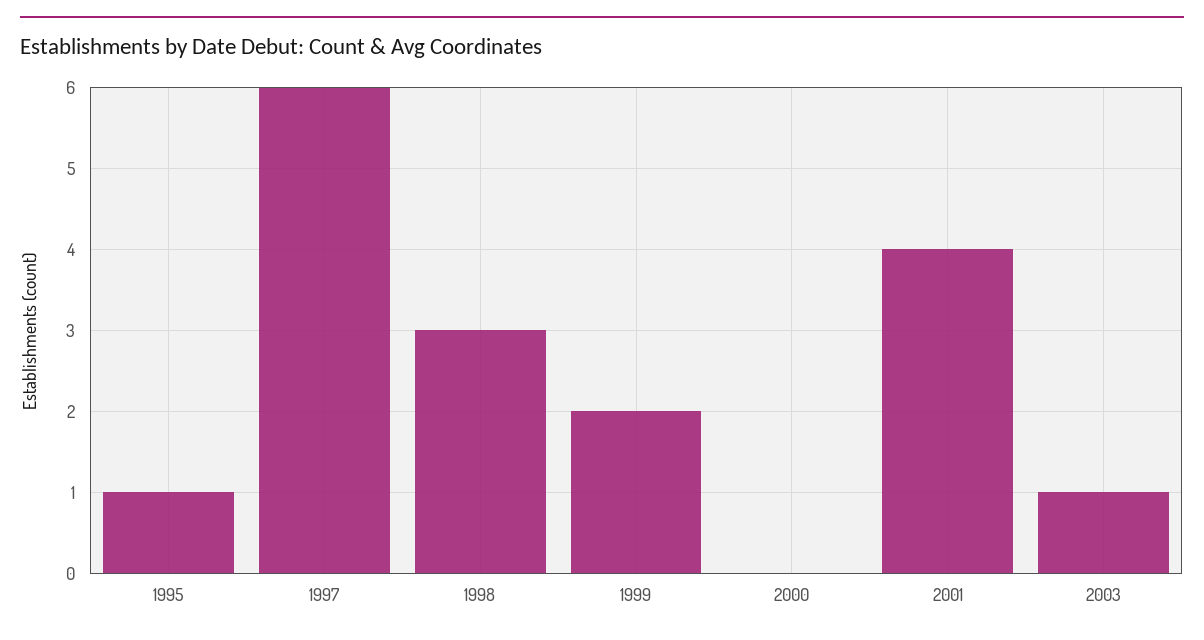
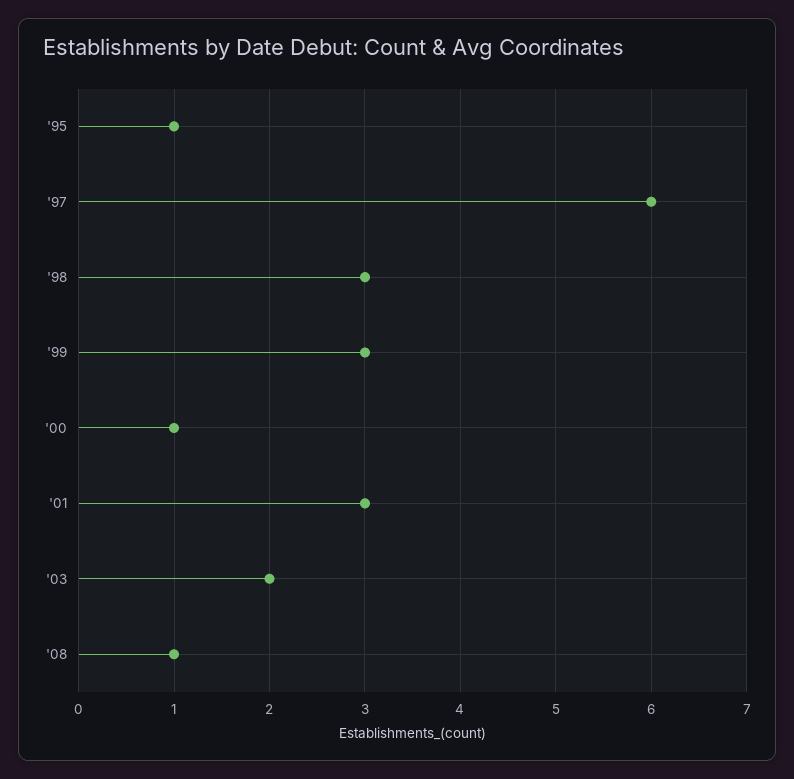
1999: 2 -> 3
2000: 0 -> 1
2001: 4 -> 3
2003: 1 -> 2
'08: none -> 1

